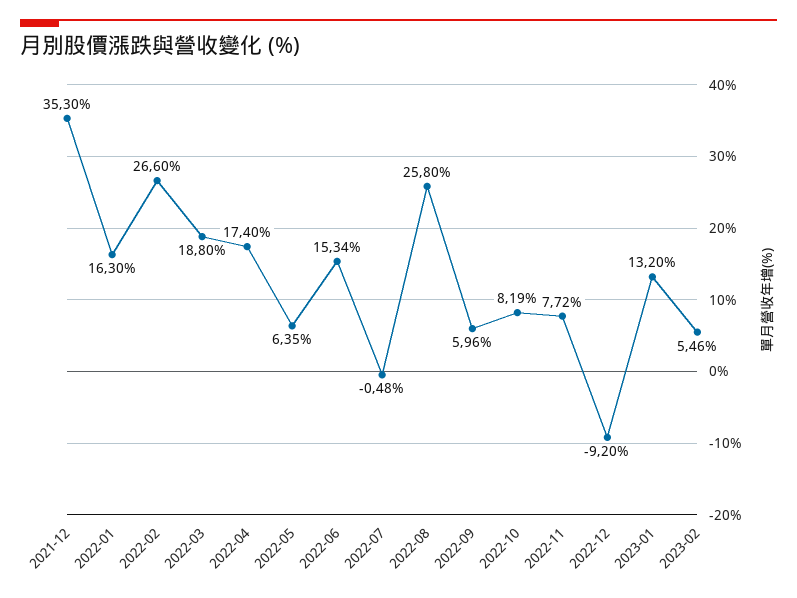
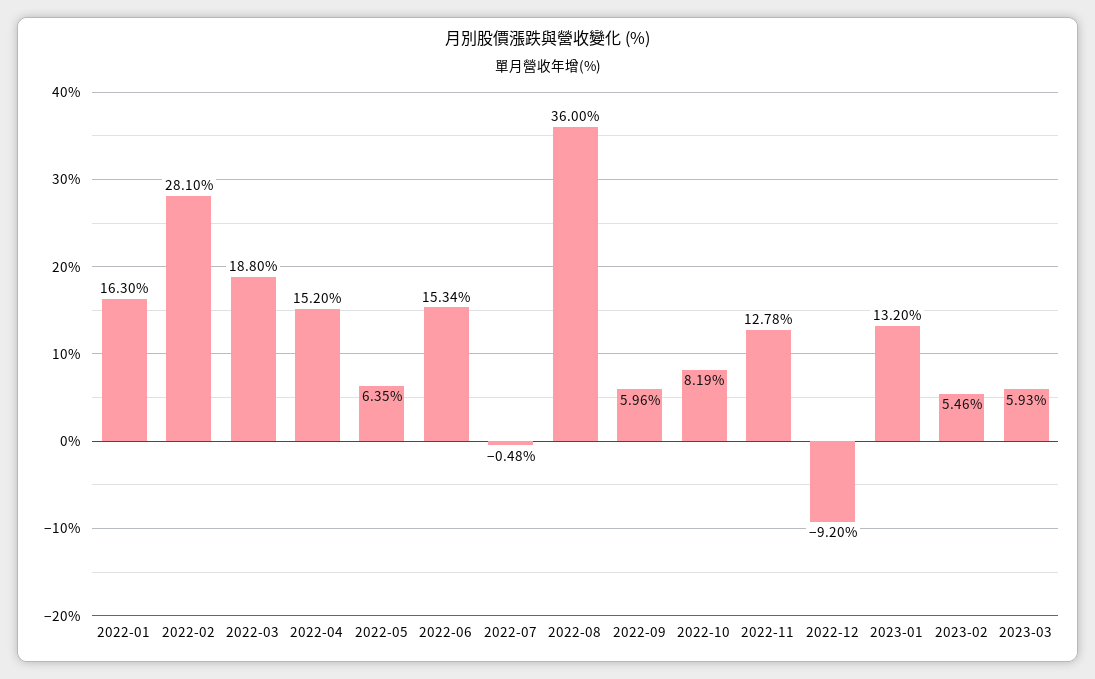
2021-12: 35.3 -> none
2022-02: 26.6 -> 28.1
2022-04: 17.4 -> 15.2
2022-08: 25.8 -> 36
2022-11: 7.72 -> 12.78
2023-03: none -> 5.93

